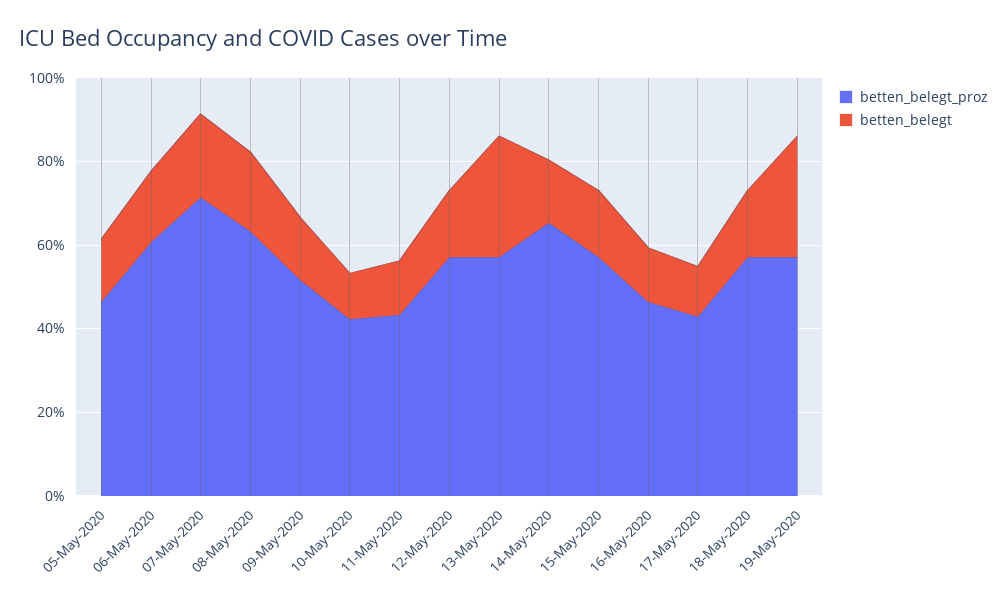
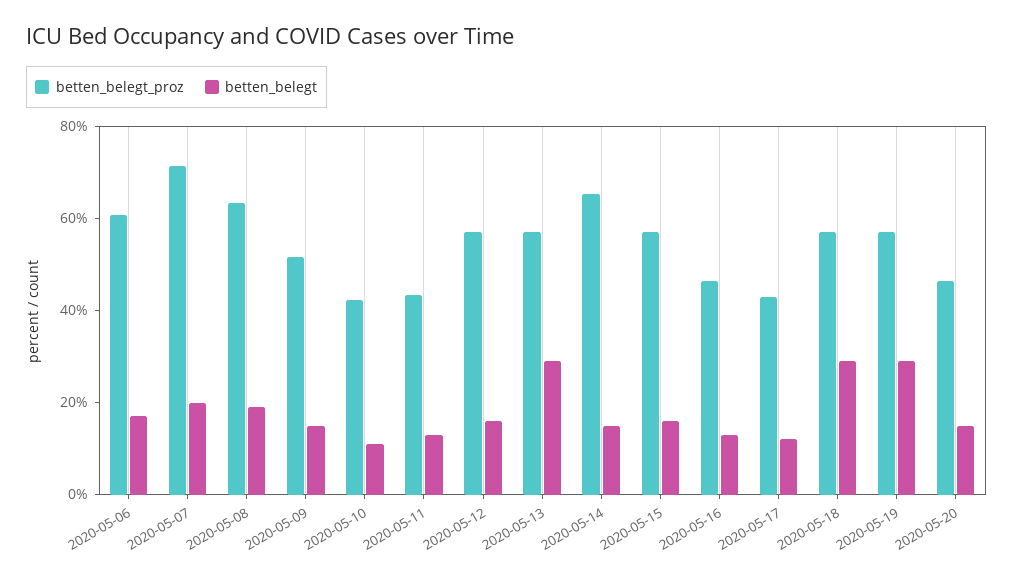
betten_belegt_proz, 05-May-2020: 45 -> none
betten_belegt, 05-May-2020: 15 -> none
betten_belegt, 18-May-2020: 15 -> 30
betten_belegt_proz, 2020-05-20: none -> 45
betten_belegt, 2020-05-20: none -> 15

